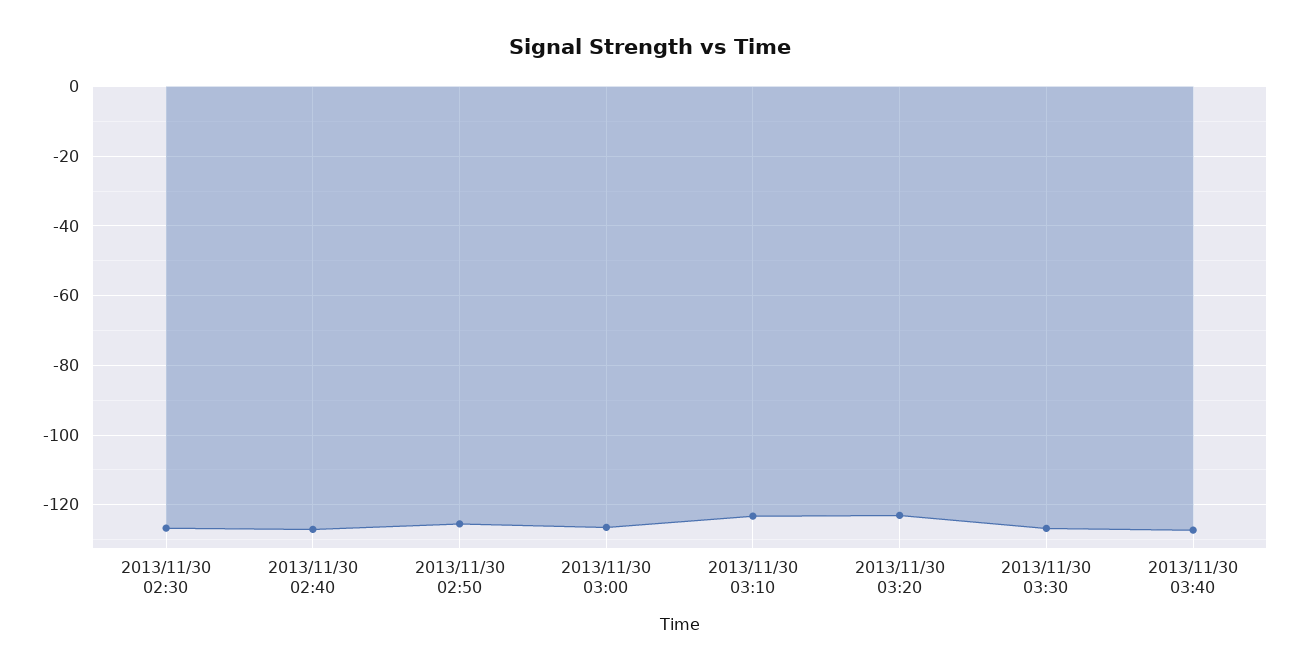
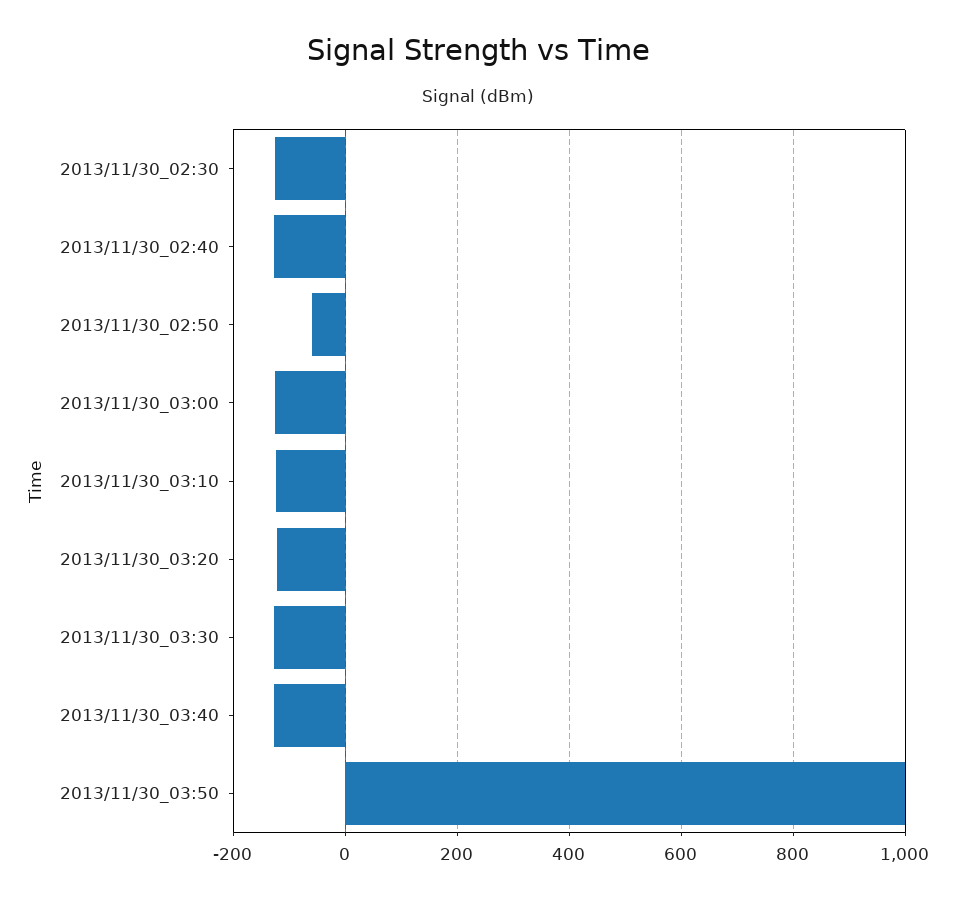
2013/11/30 02:50: -126 -> -60
2013/11/30_03:50: none -> 1000

